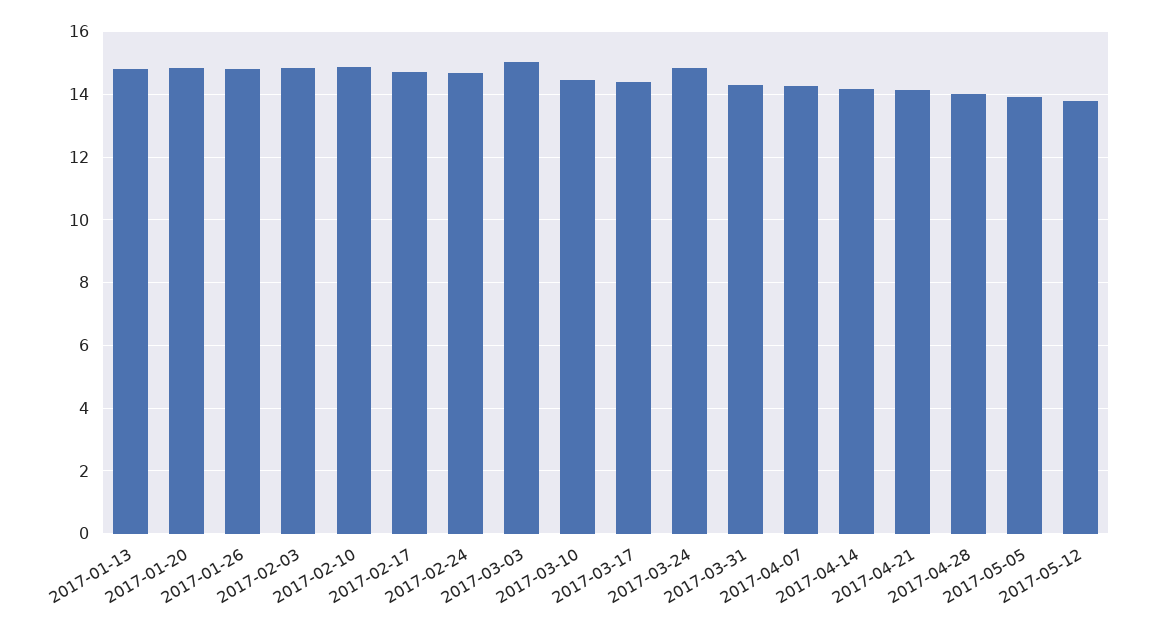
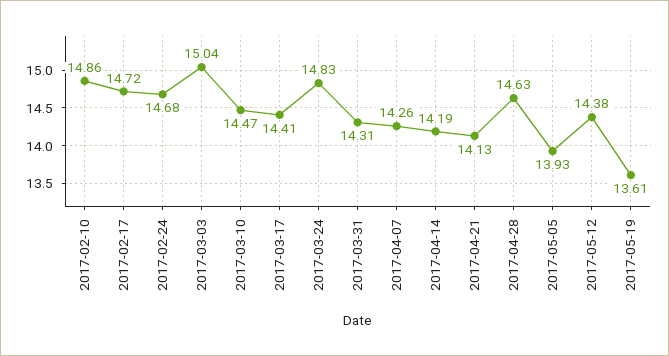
2017-01-13: 14.8 -> none
2017-01-20: 14.8 -> none
2017-01-26: 14.8 -> none
2017-02-03: 14.8 -> none
2017-04-28: 14 -> 14.63
2017-05-12: 13.8 -> 14.38
2017-05-19: none -> 13.61

